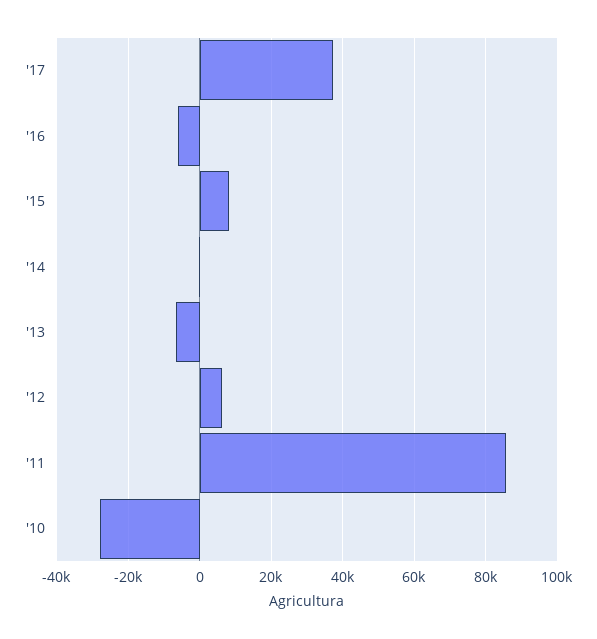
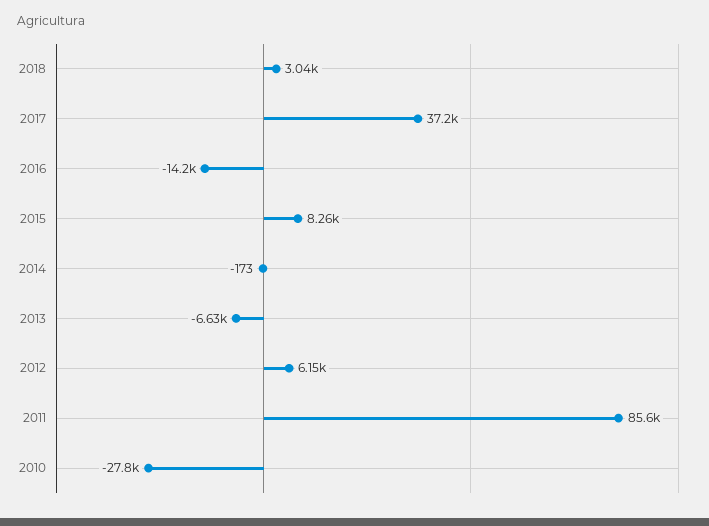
'16: -6000 -> -14200
2018: none -> 3040

